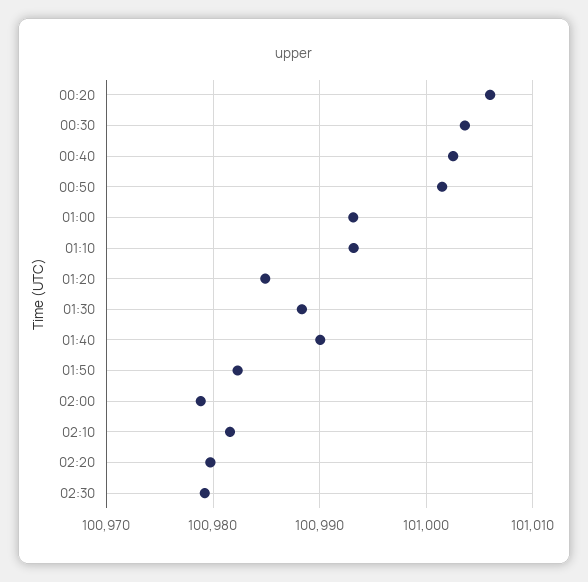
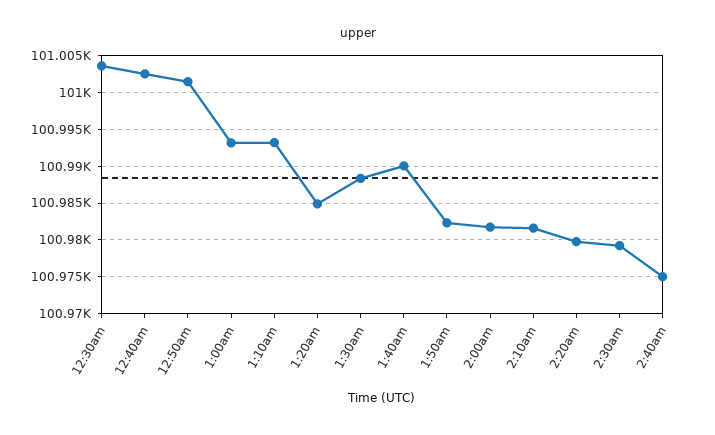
00:20: 101006 -> none
02:00: 100979 -> 100982
2:40am: none -> 100975

